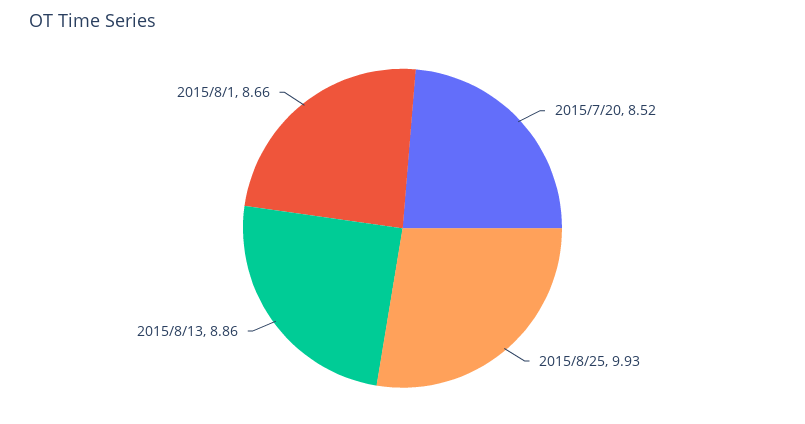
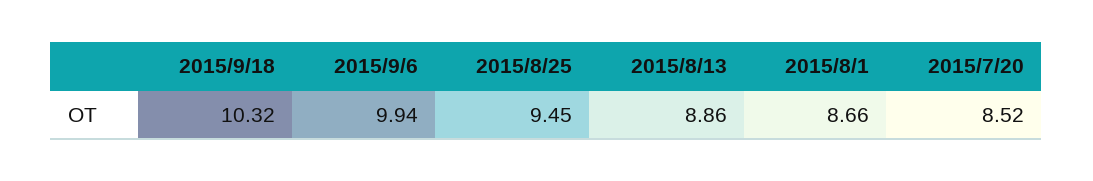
2015/8/25: 9.93 -> 9.45
2015/9/18: none -> 10.32
2015/9/6: none -> 9.94

